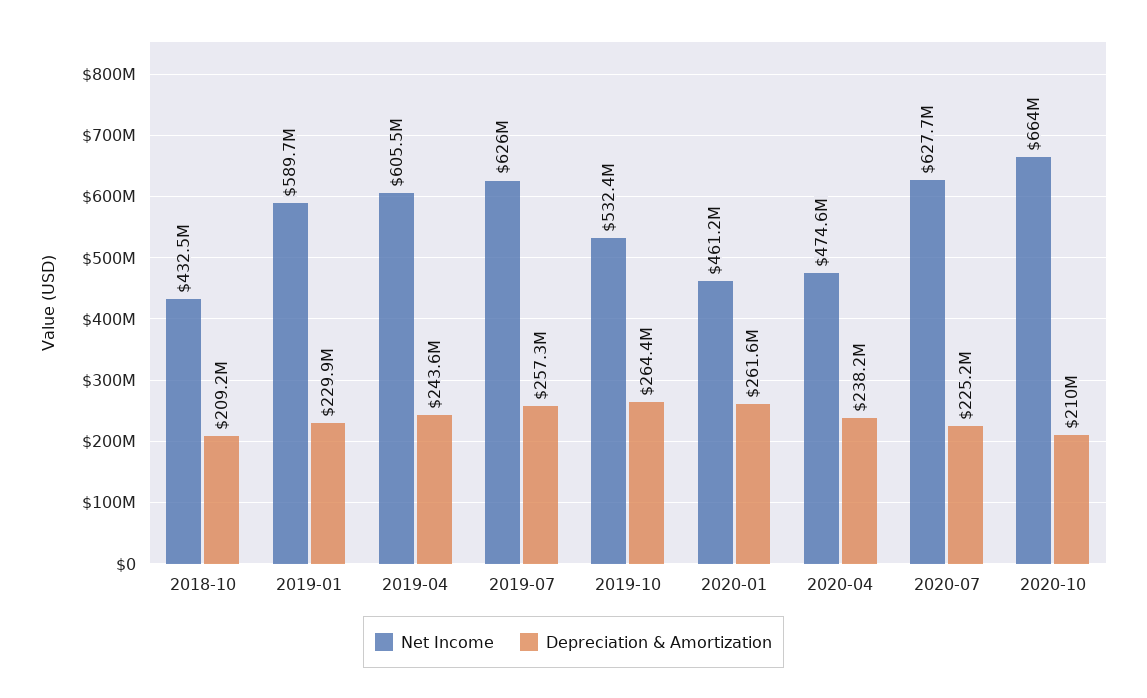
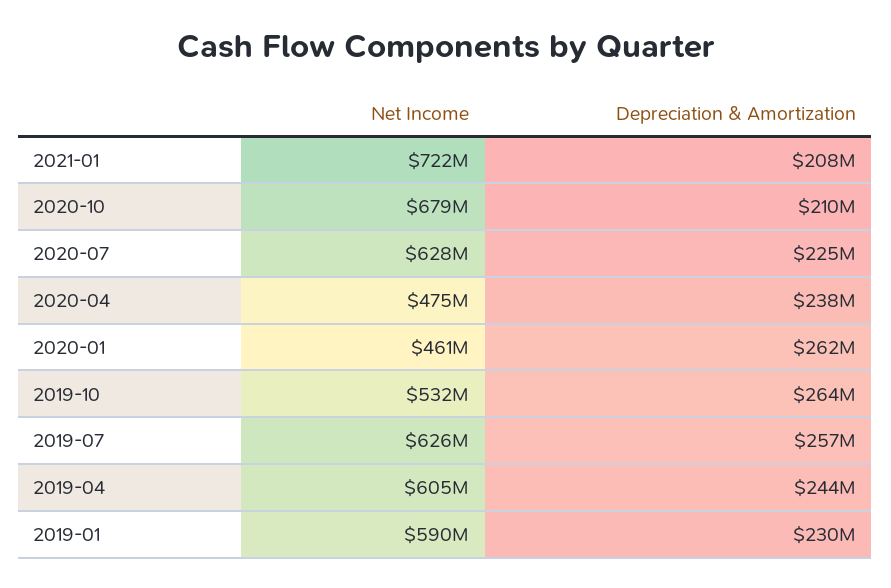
Net Income, 2018-10: 432500000 -> none
Depreciation & Amortization, 2018-10: 209200000 -> none
Net Income, 2020-10: 664000000 -> 679000000
Net Income, 2021-01: none -> 722000000
Depreciation & Amortization, 2021-01: none -> 208000000

